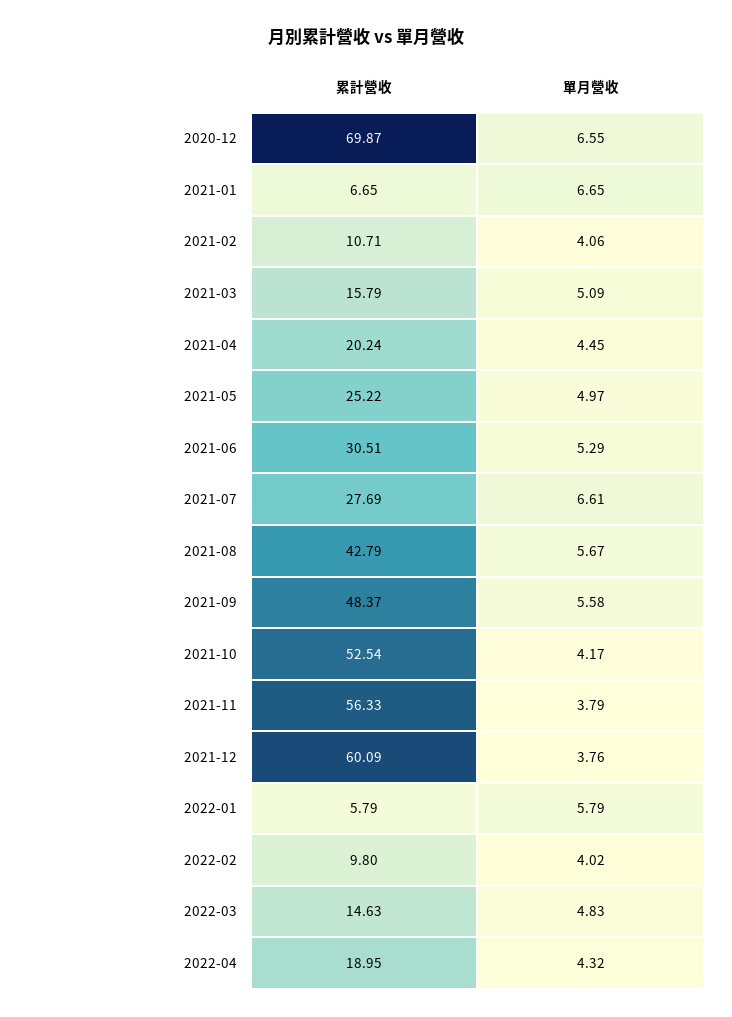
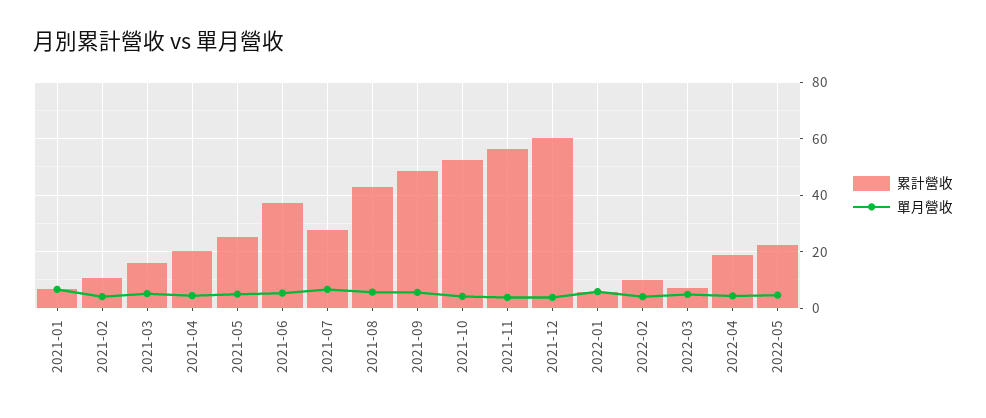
累計營收, 2020-12: 69.87 -> none
單月營收, 2020-12: 6.55 -> none
累計營收, 2021-06: 30.51 -> 37.5
累計營收, 2022-03: 14.63 -> 7.5
累計營收, 2022-05: none -> 22.5
單月營收, 2022-05: none -> 5

